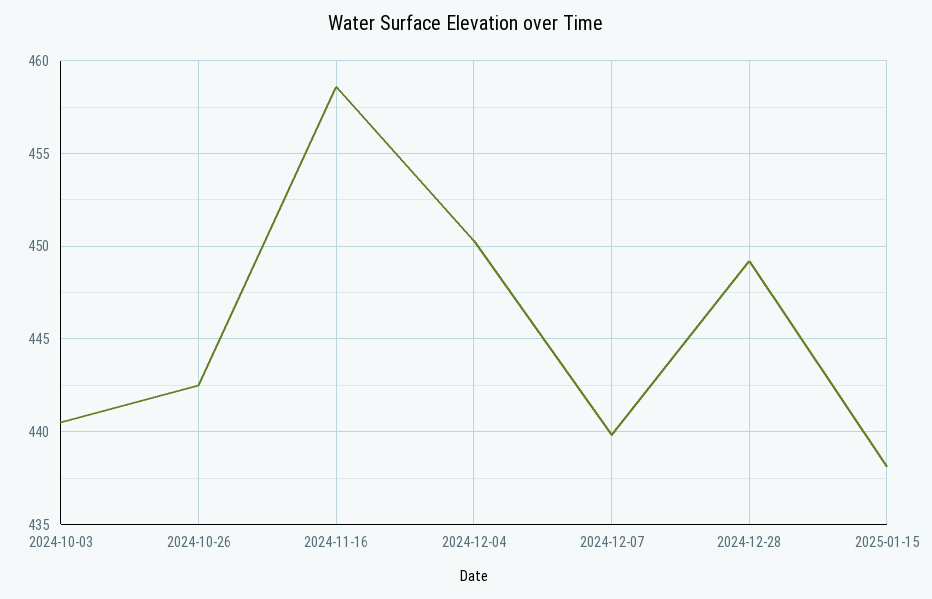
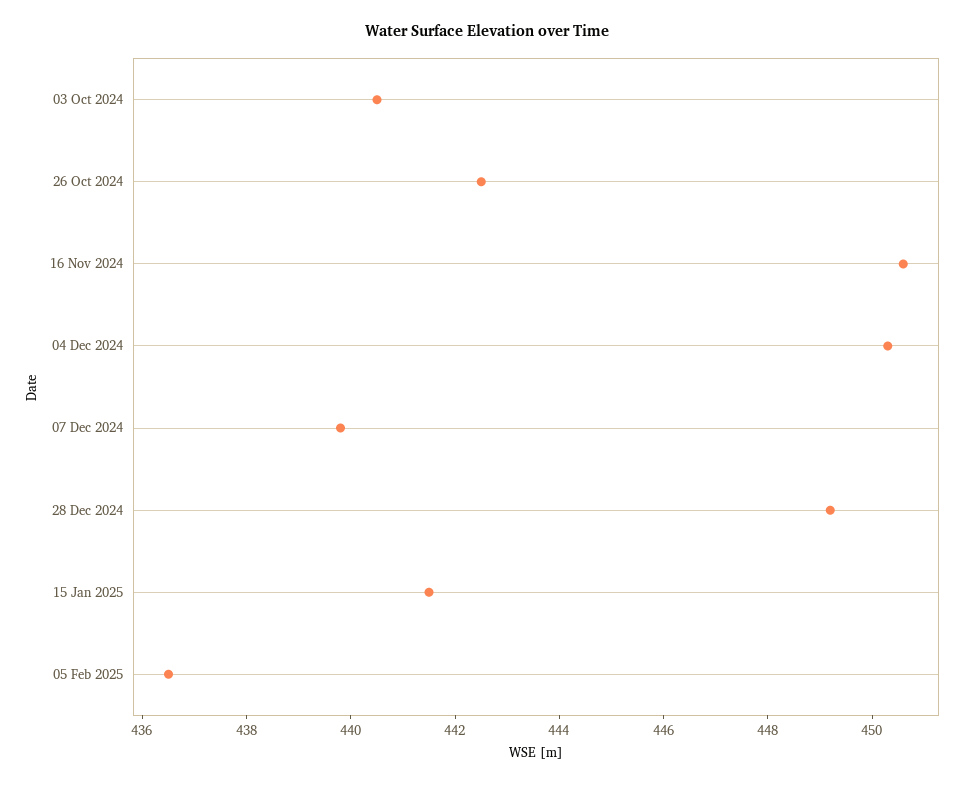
2024-11-16: 458.5 -> 450.5
2025-01-15: 438 -> 441.5
05 Feb 2025: none -> 436.5

